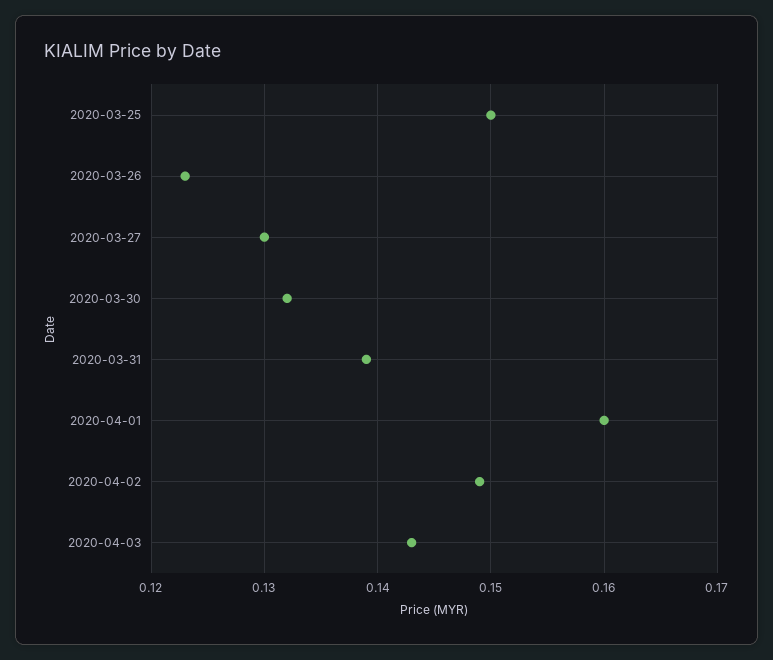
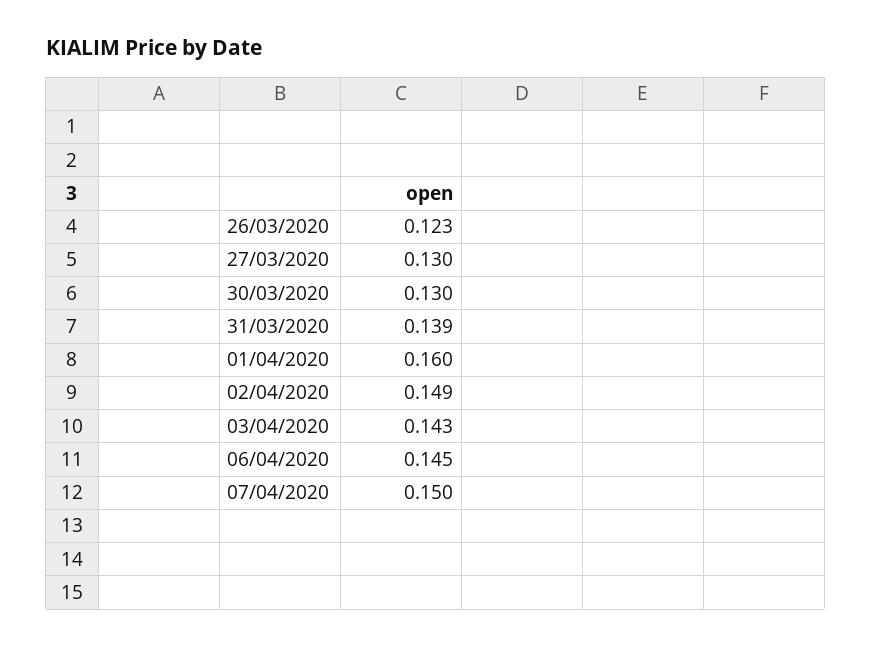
2020-03-25: 0.15 -> none
2020-03-30: 0.132 -> 0.13
06/04/2020: none -> 0.145
07/04/2020: none -> 0.15

